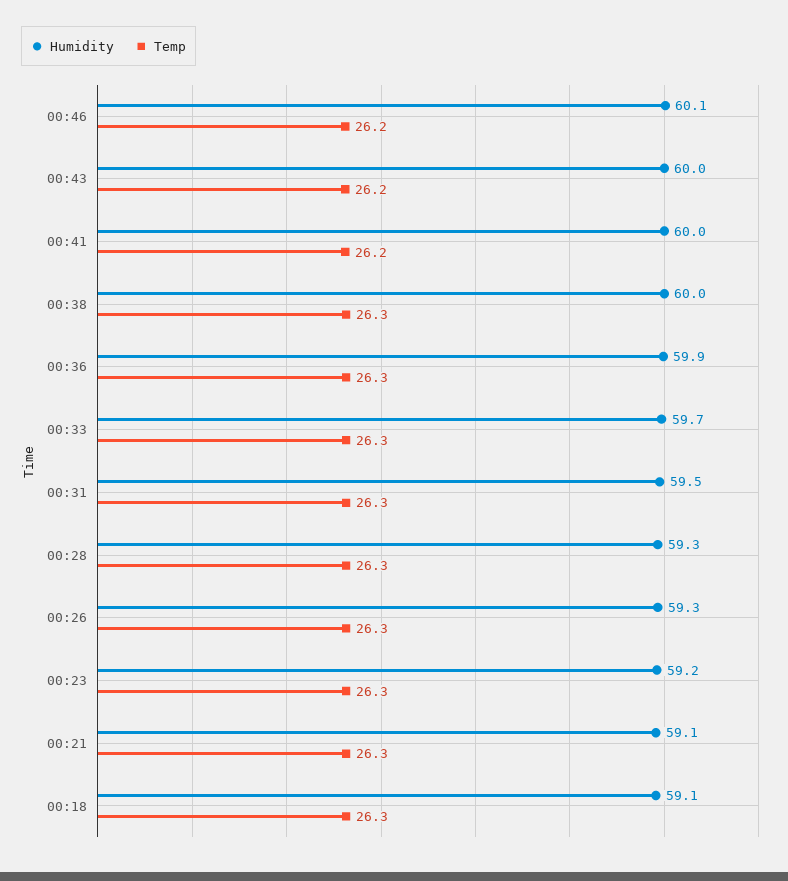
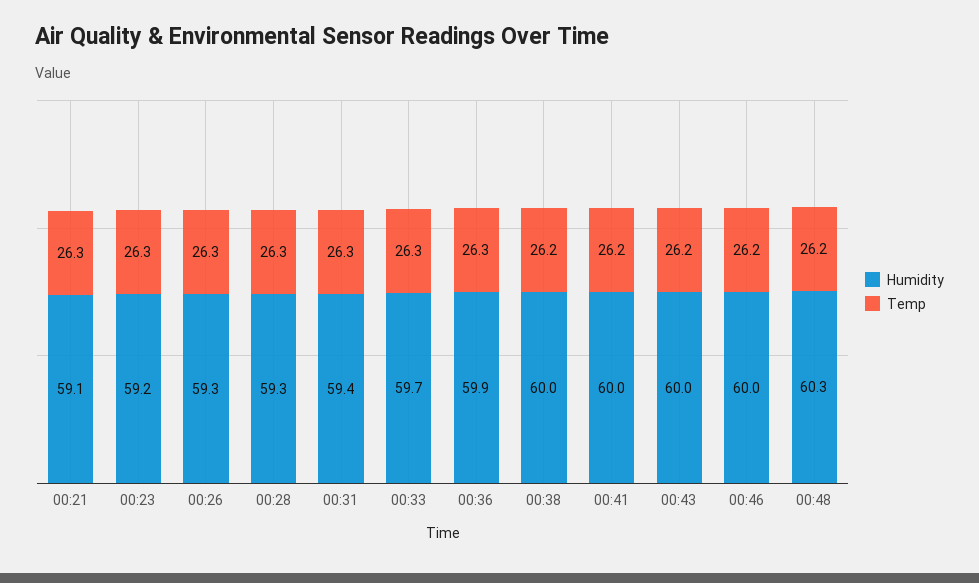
Humidity, 00:46: 60.1 -> 60
Temp, 00:38: 26.3 -> 26.2
Humidity, 00:31: 59.5 -> 59.4
Humidity, 00:18: 59.1 -> none
Temp, 00:18: 26.3 -> none
Humidity, 00:48: none -> 60.3
Temp, 00:48: none -> 26.2

